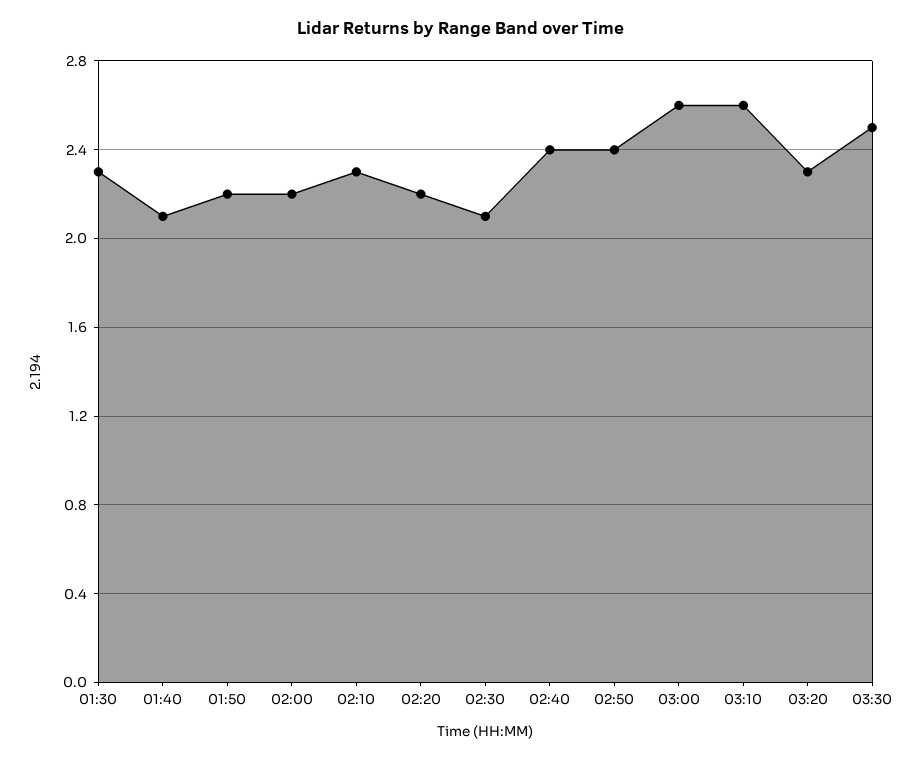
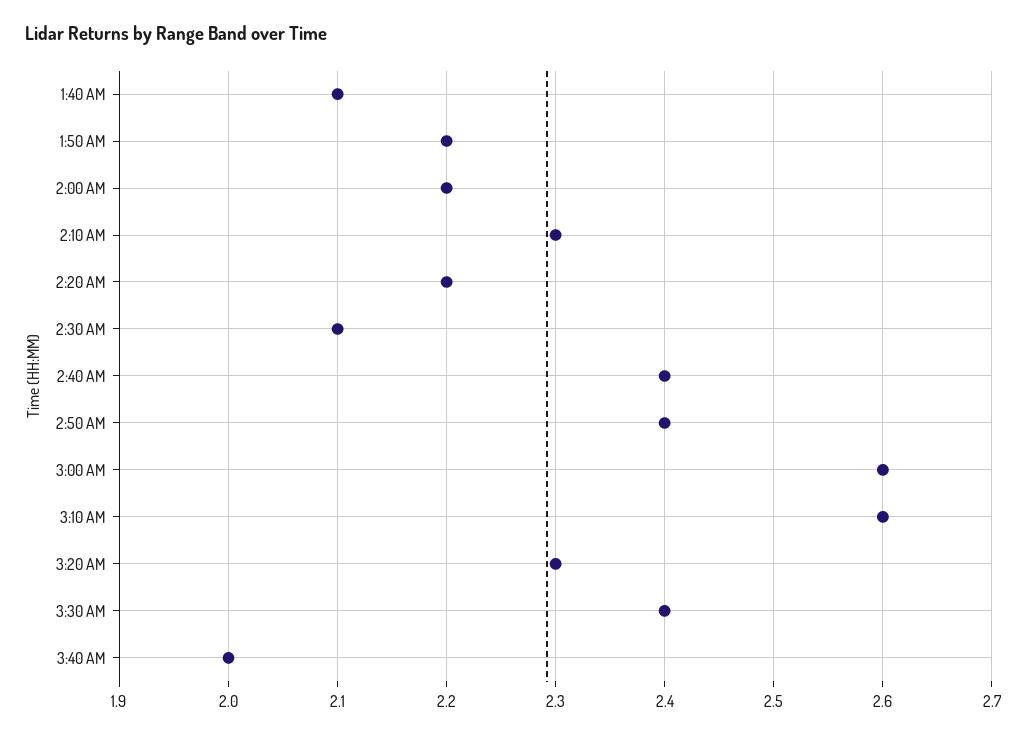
01:30: 2.3 -> none
03:30: 2.5 -> 2.4
3:40 AM: none -> 2

